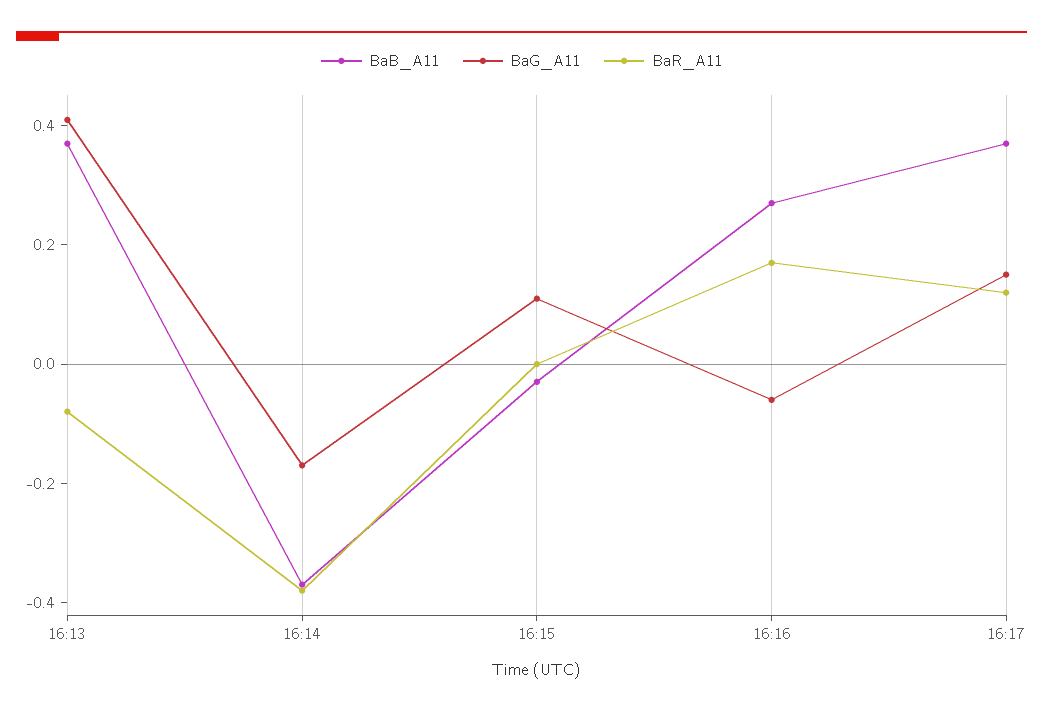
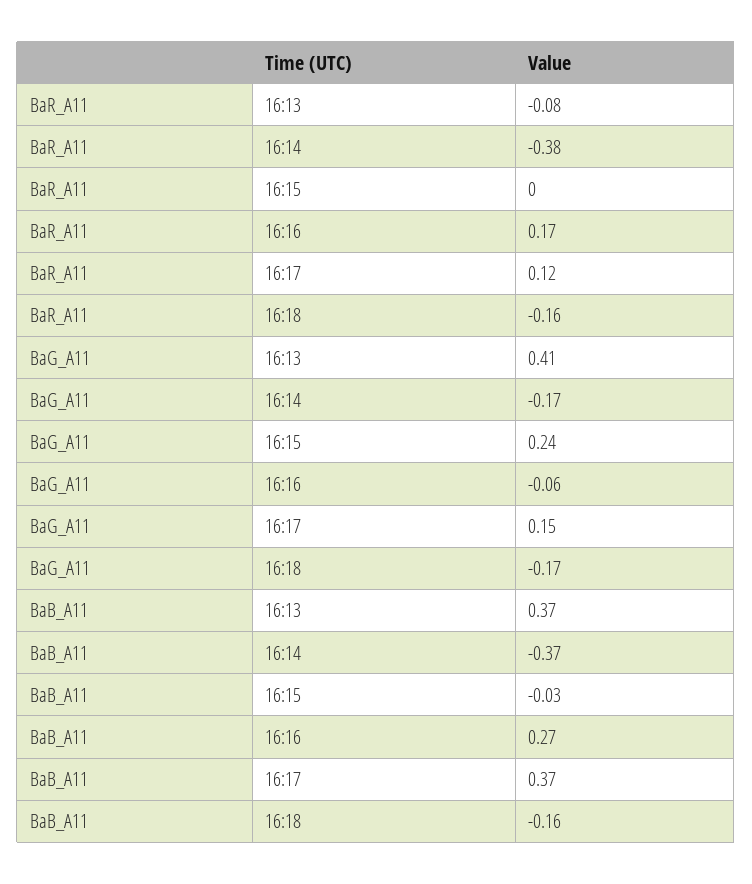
BaG_A11, 16:15: 0.1 -> 0.24
BaR_A11, 16:18: none -> -0.16
BaG_A11, 16:18: none -> -0.17
BaB_A11, 16:18: none -> -0.16

